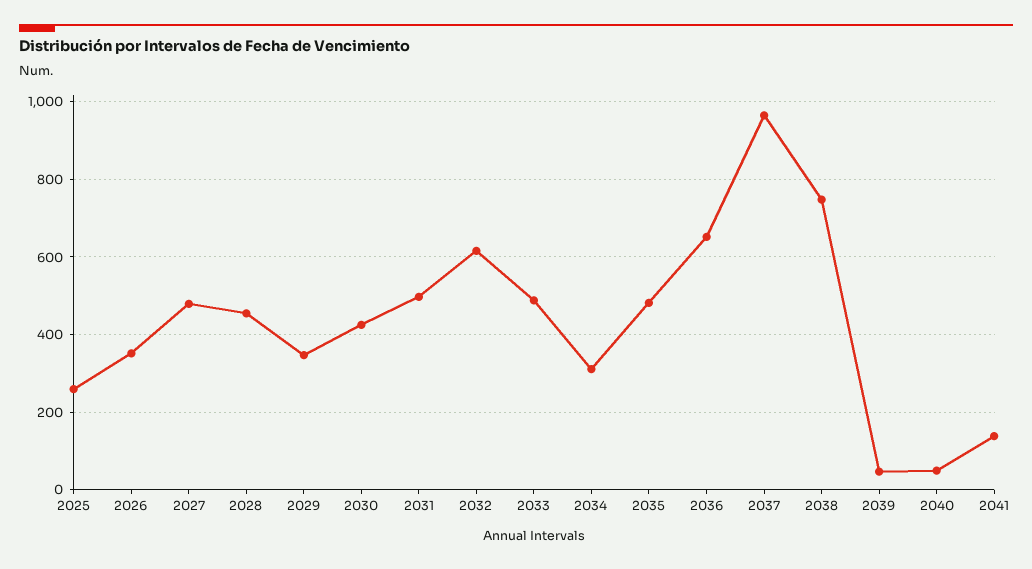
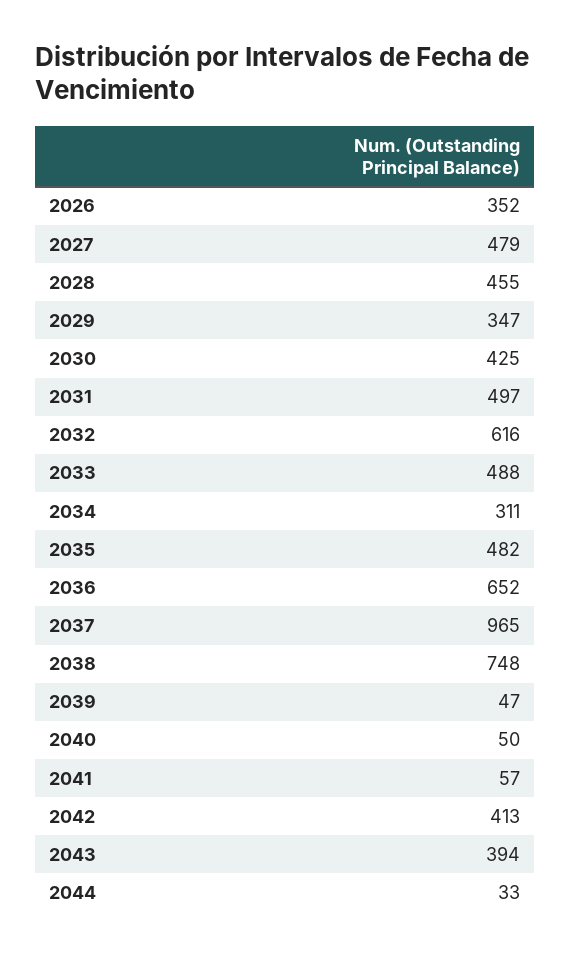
2025: 260 -> none
2041: 140 -> 57
2042: none -> 413
2043: none -> 394
2044: none -> 33

